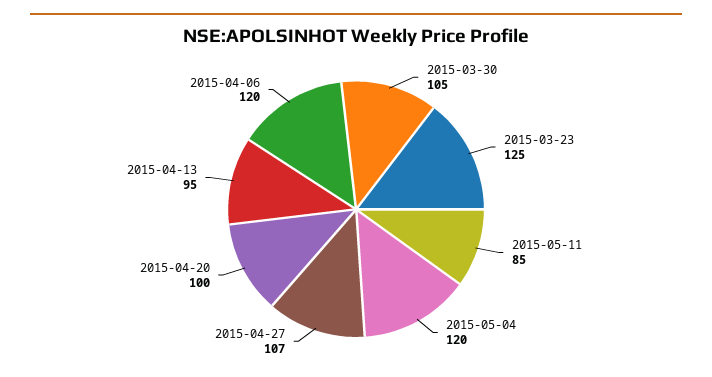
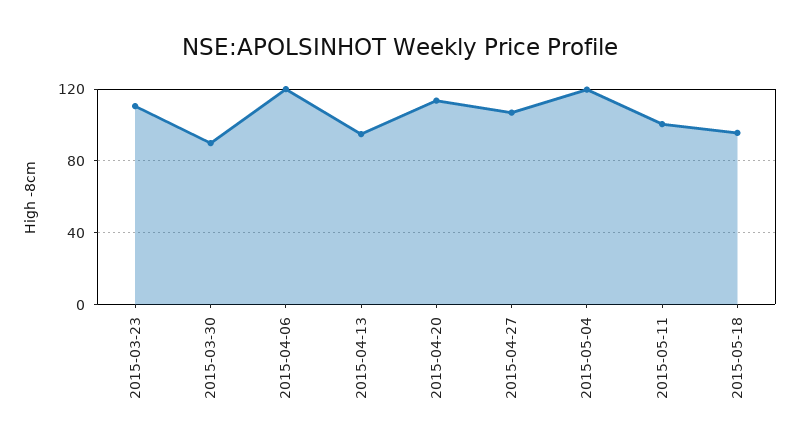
2015-03-30: 105 -> 90
2015-03-23: 125 -> 110
2015-05-11: 85 -> 100
2015-04-20: 100 -> 115
2015-05-18: none -> 95

